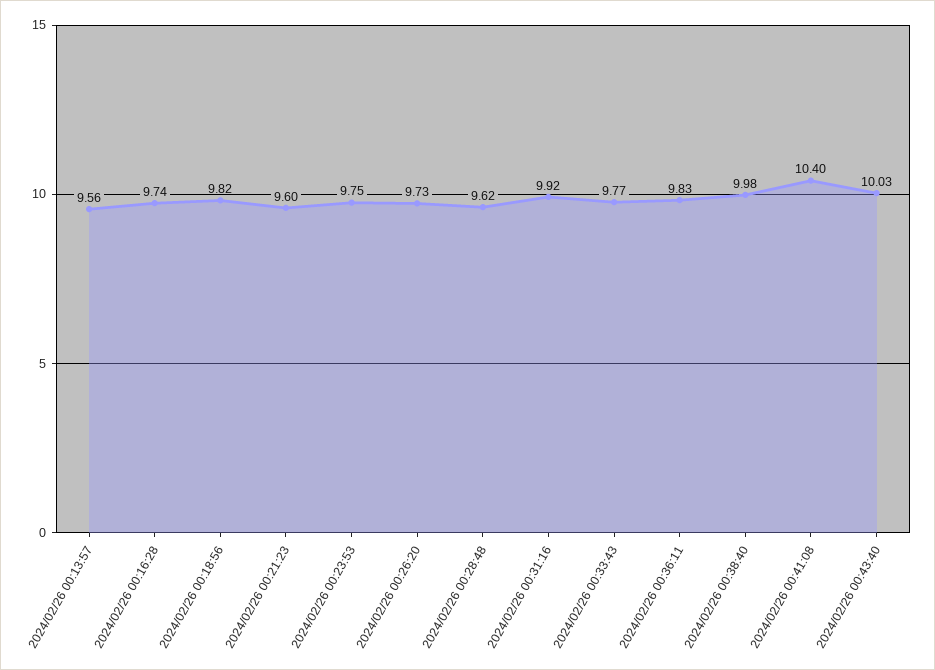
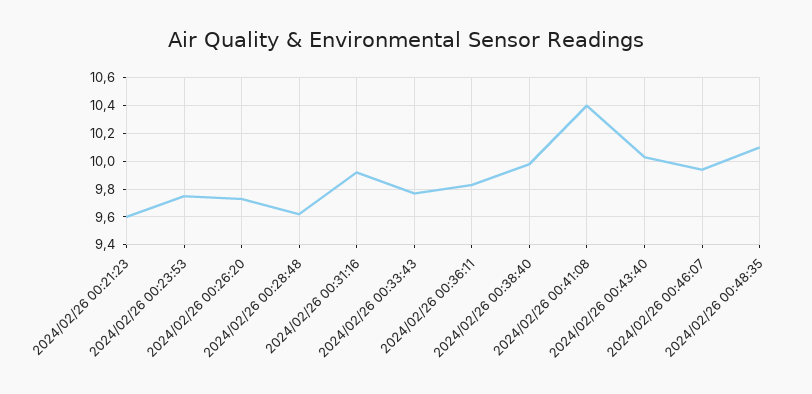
2024/02/26 00:13:57: 9.56 -> none
2024/02/26 00:16:28: 9.74 -> none
2024/02/26 00:18:56: 9.82 -> none
2024/02/26 00:46:07: none -> 9.95
2024/02/26 00:48:35: none -> 10.1

